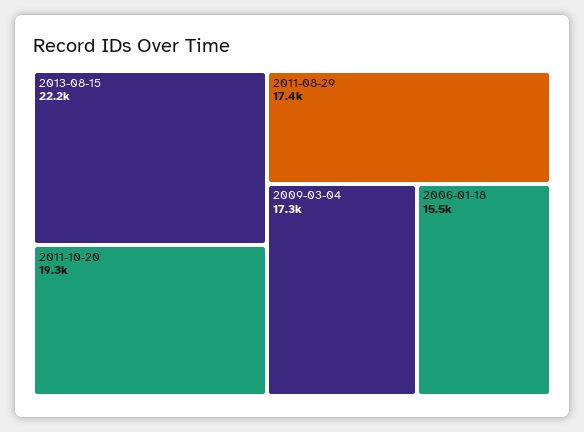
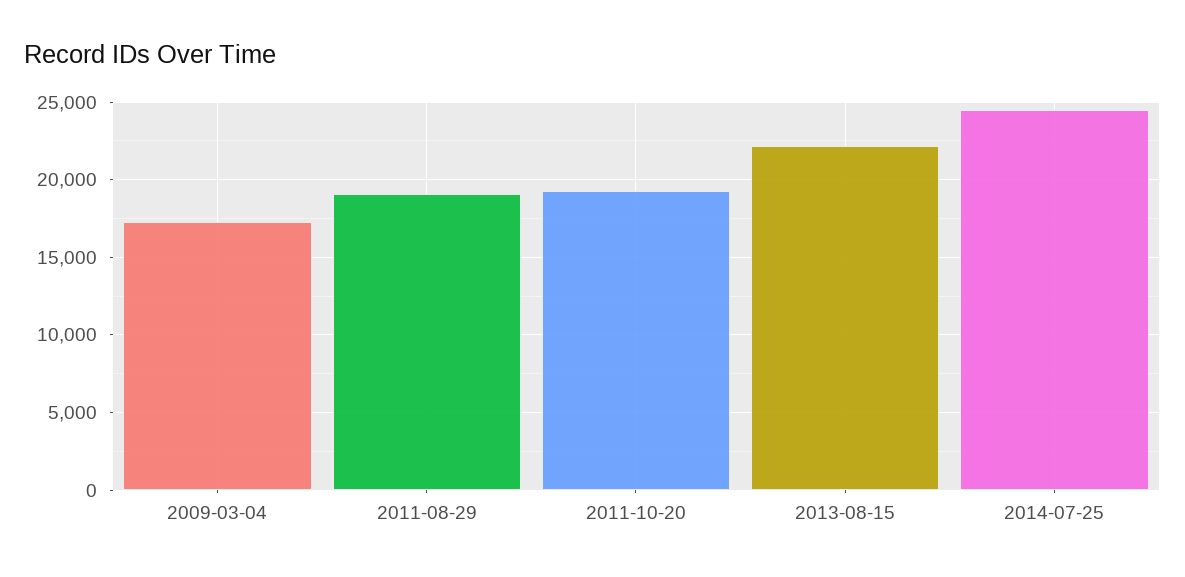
2011-08-29: 17400 -> 19000
2006-01-18: 15500 -> none
2014-07-25: none -> 24500

